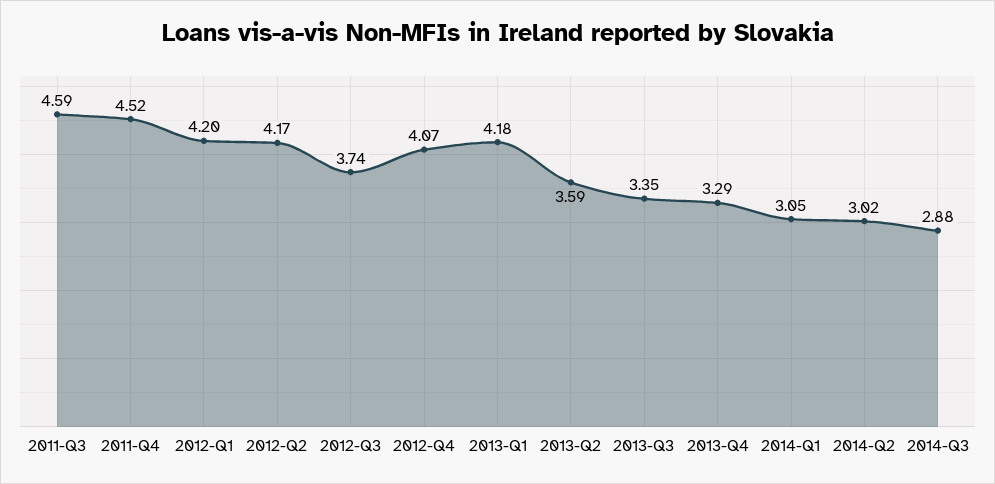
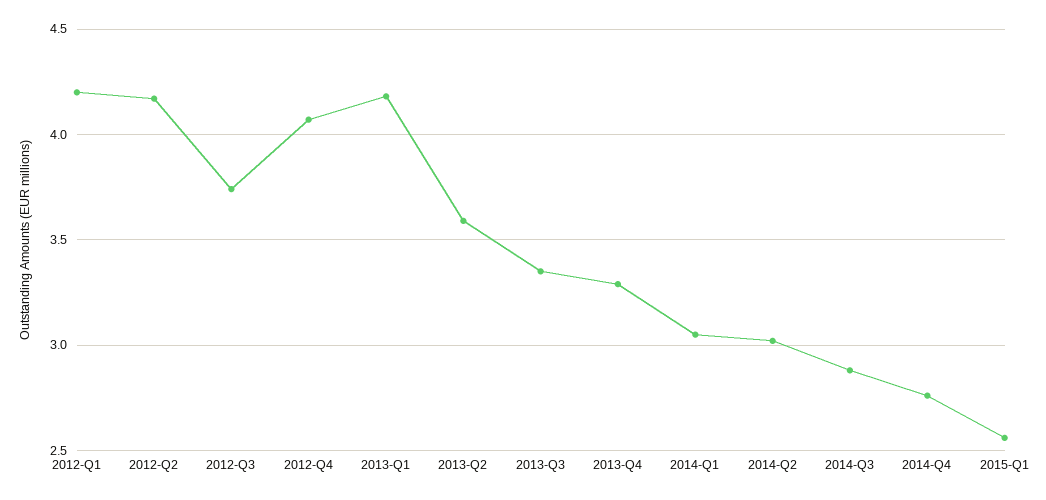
2011-Q3: 4.59 -> none
2011-Q4: 4.52 -> none
2014-Q4: none -> 2.75
2015-Q1: none -> 2.55

